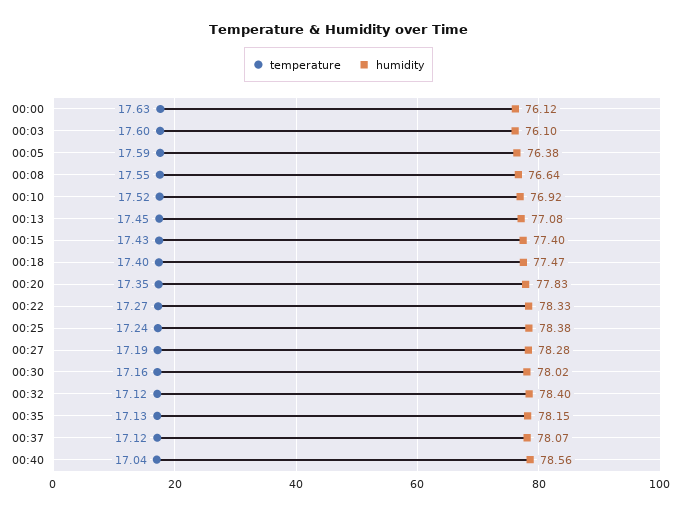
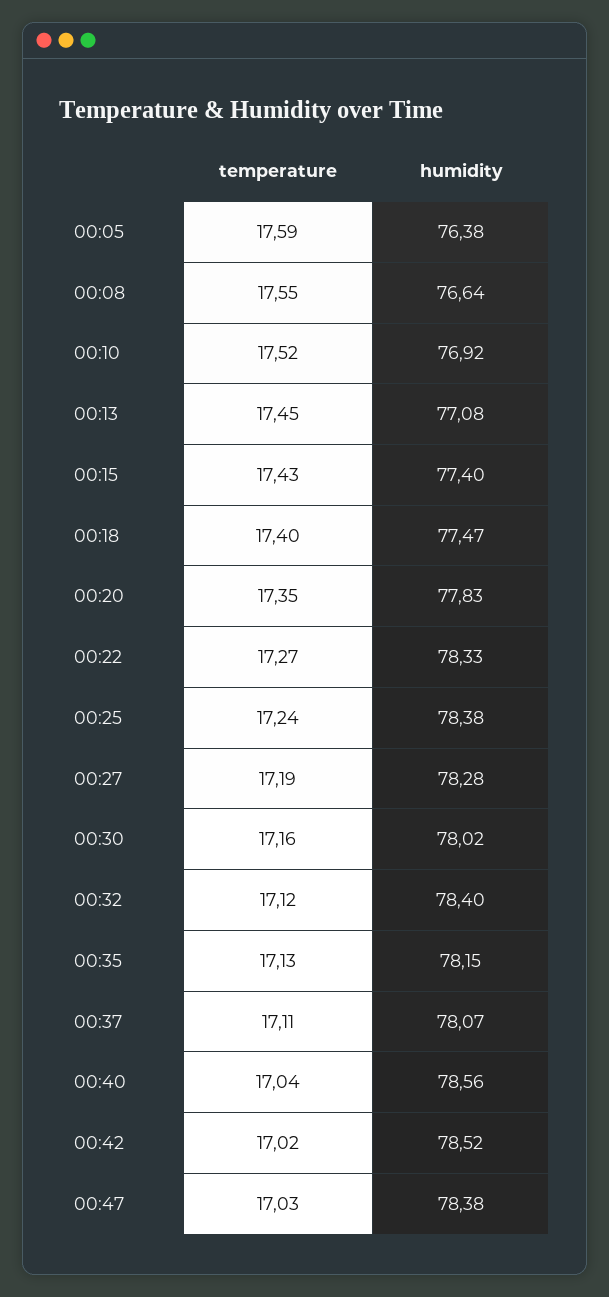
temperature, 00:00: 17.63 -> none
humidity, 00:00: 76.12 -> none
temperature, 00:03: 17.6 -> none
humidity, 00:03: 76.1 -> none
temperature, 00:37: 17.12 -> 17.11
temperature, 00:42: none -> 17.02
humidity, 00:42: none -> 78.52
temperature, 00:47: none -> 17.03
humidity, 00:47: none -> 78.38

